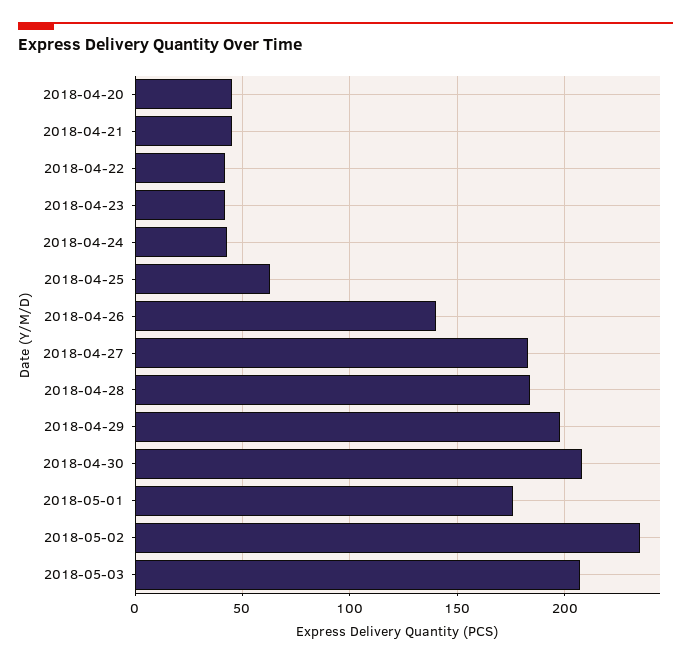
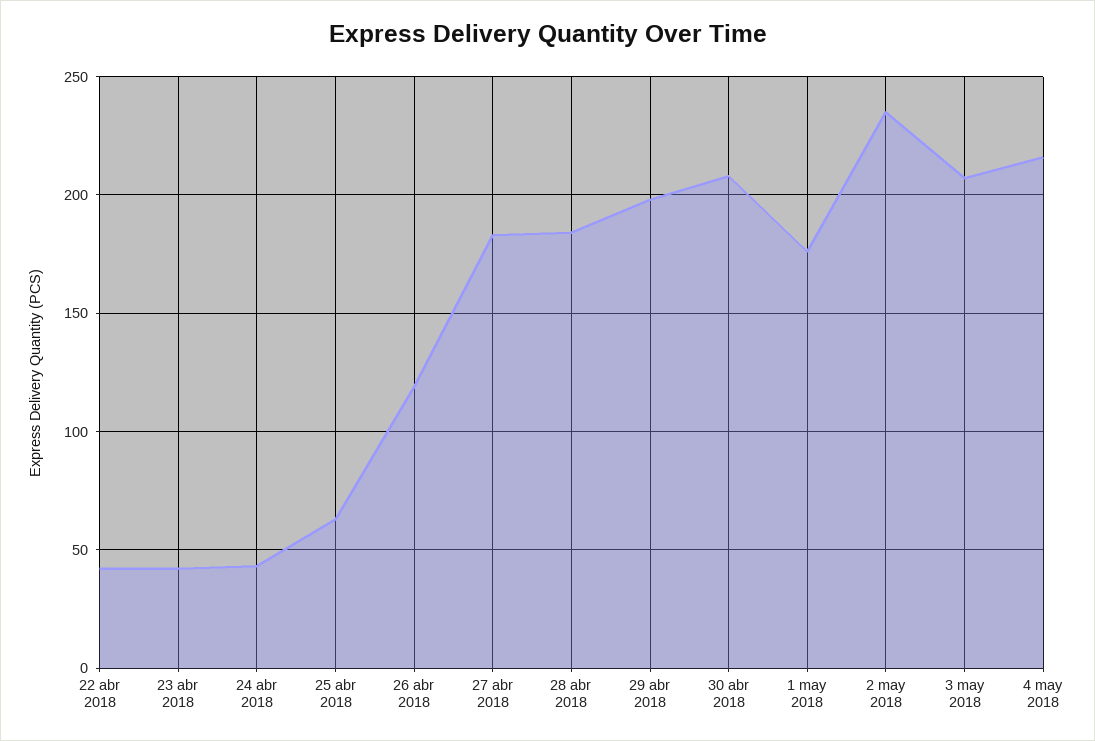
2018-04-20: 45 -> none
2018-04-21: 45 -> none
2018-04-26: 140 -> 120
4 may 2018: none -> 215

